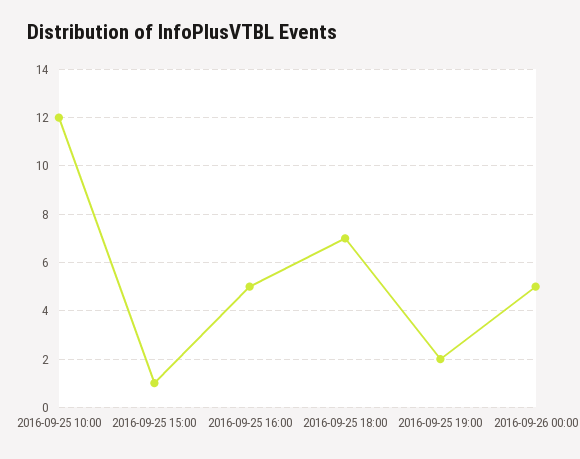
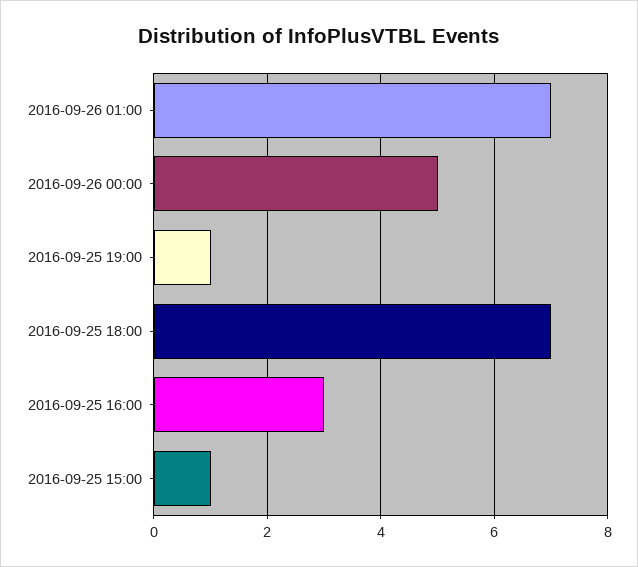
2016-09-25 10:00: 12 -> none
2016-09-25 16:00: 5 -> 3
2016-09-25 19:00: 2 -> 1
2016-09-26 01:00: none -> 7

